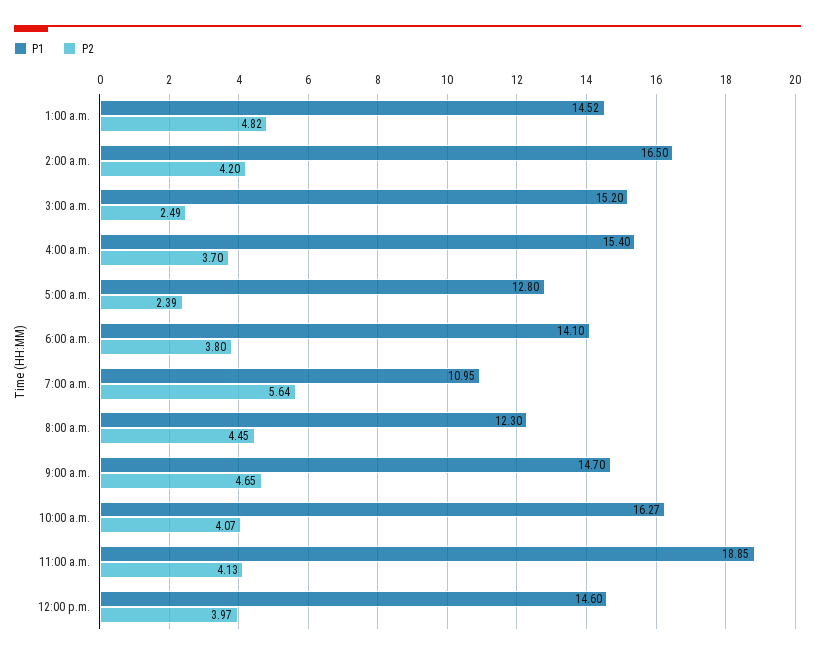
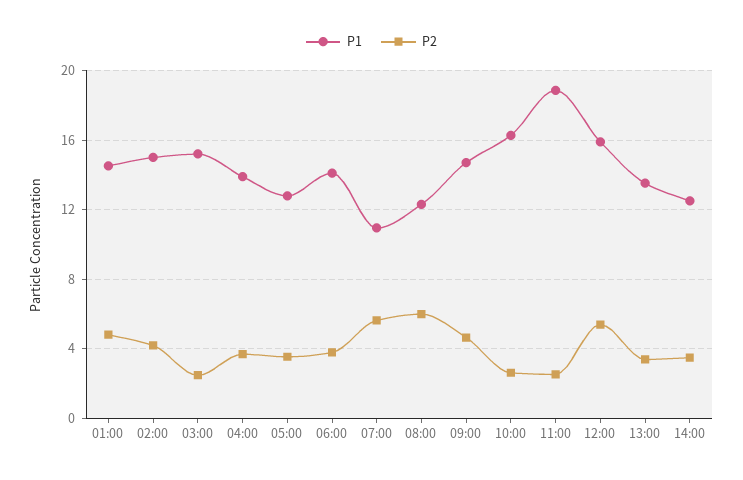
P1, 2:00 a.m.: 16.5 -> 15
P1, 4:00 a.m.: 15.4 -> 14
P2, 5:00 a.m.: 2.39 -> 3.5
P2, 8:00 a.m.: 4.45 -> 6
P2, 10:00 a.m.: 4.07 -> 2.5
P2, 11:00 a.m.: 4.13 -> 2.5
P1, 12:00 p.m.: 14.6 -> 16
P2, 12:00 p.m.: 3.97 -> 5.5
P1, 13:00: none -> 13.5
P2, 13:00: none -> 3.5
P1, 14:00: none -> 12.5
P2, 14:00: none -> 3.5

